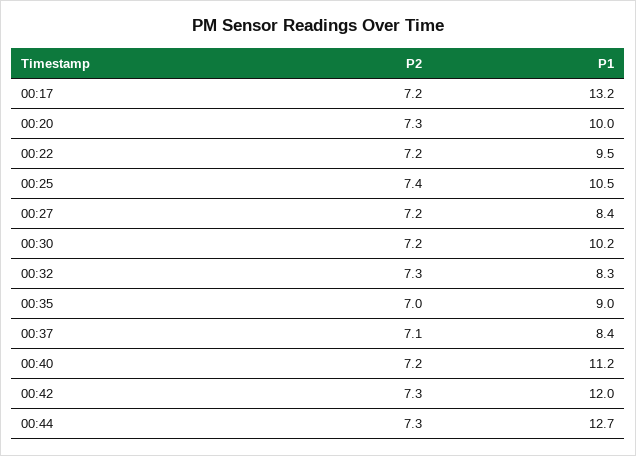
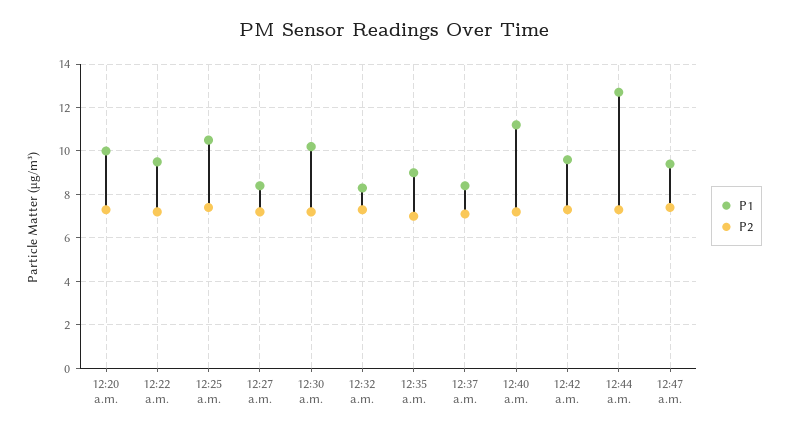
P2, 00:17: 7.2 -> none
P1, 00:17: 13.2 -> none
P1, 00:42: 12 -> 9.5
P1, 12:47 a.m.: none -> 9.5
P2, 12:47 a.m.: none -> 7.5

